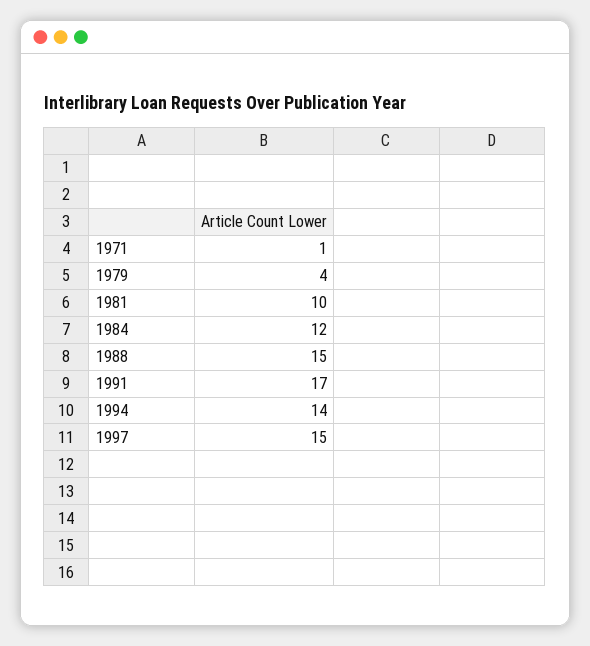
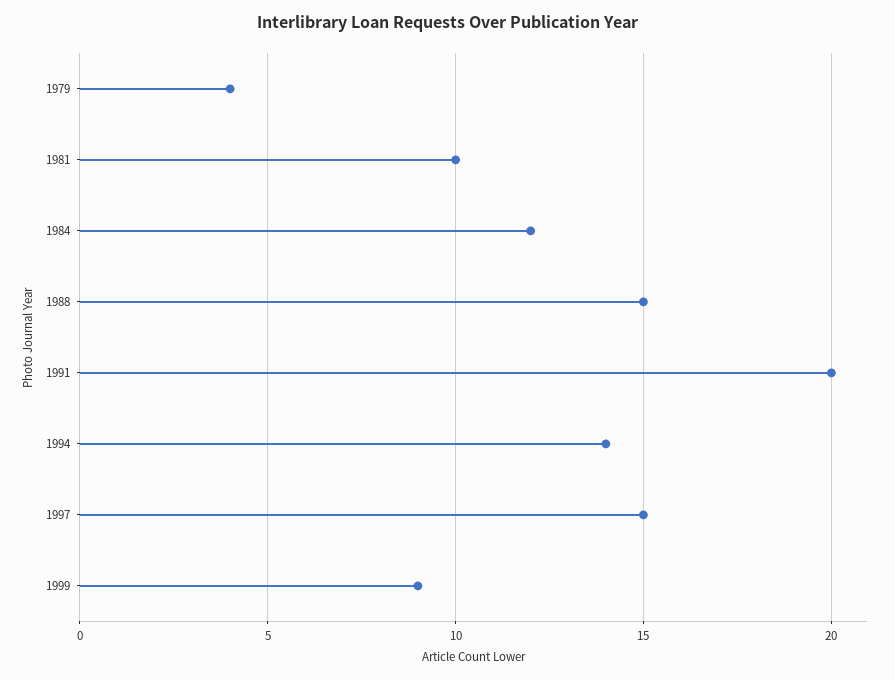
1971: 1 -> none
1991: 17 -> 20
1999: none -> 9

